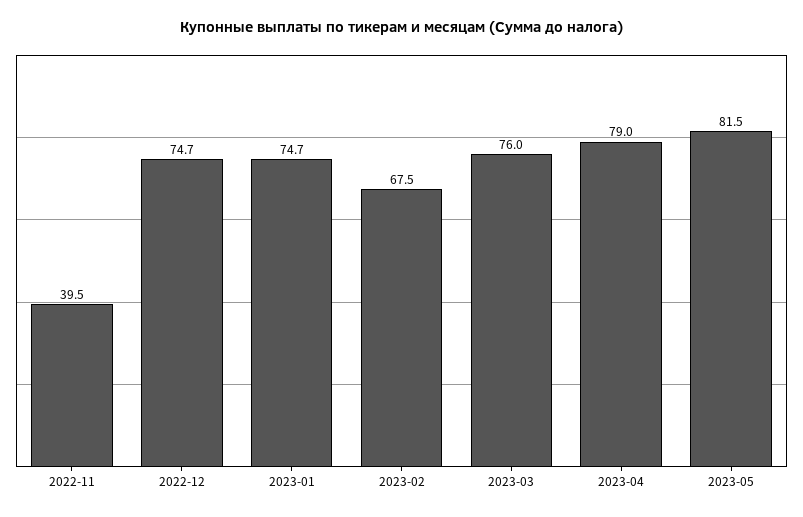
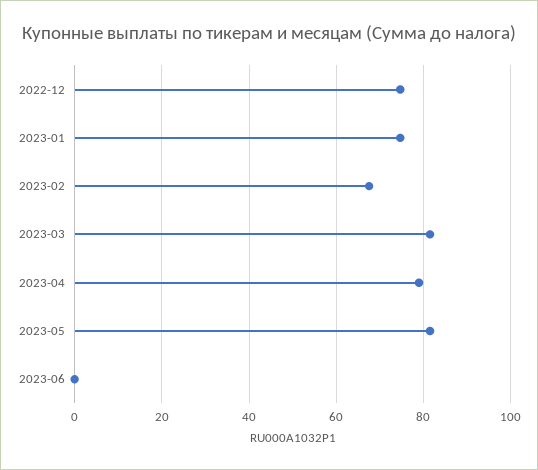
2022-11: 39.5 -> none
2023-03: 76 -> 82
2023-06: none -> 0

